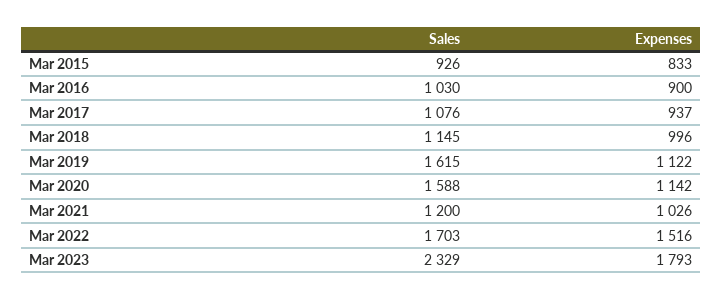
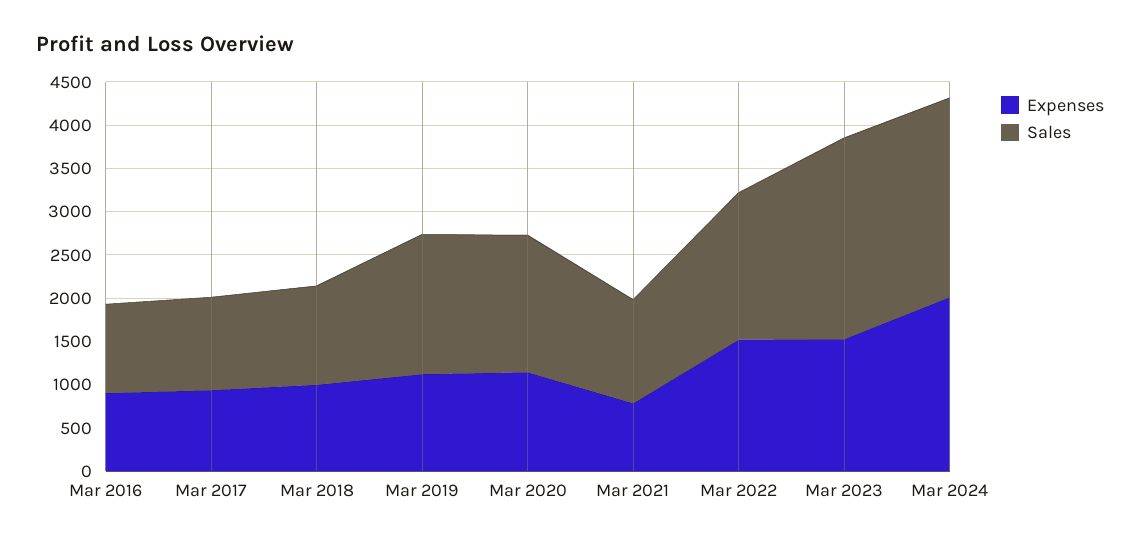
Sales, Mar 2015: 926 -> none
Expenses, Mar 2015: 833 -> none
Expenses, Mar 2021: 1026 -> 800
Expenses, Mar 2023: 1793 -> 1500
Expenses, Mar 2024: none -> 2000
Sales, Mar 2024: none -> 2300

